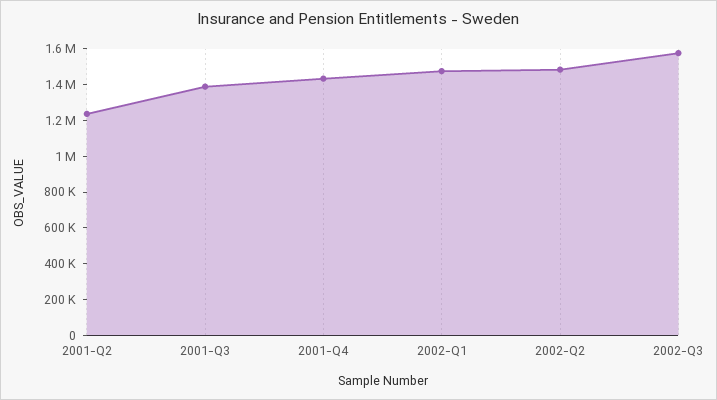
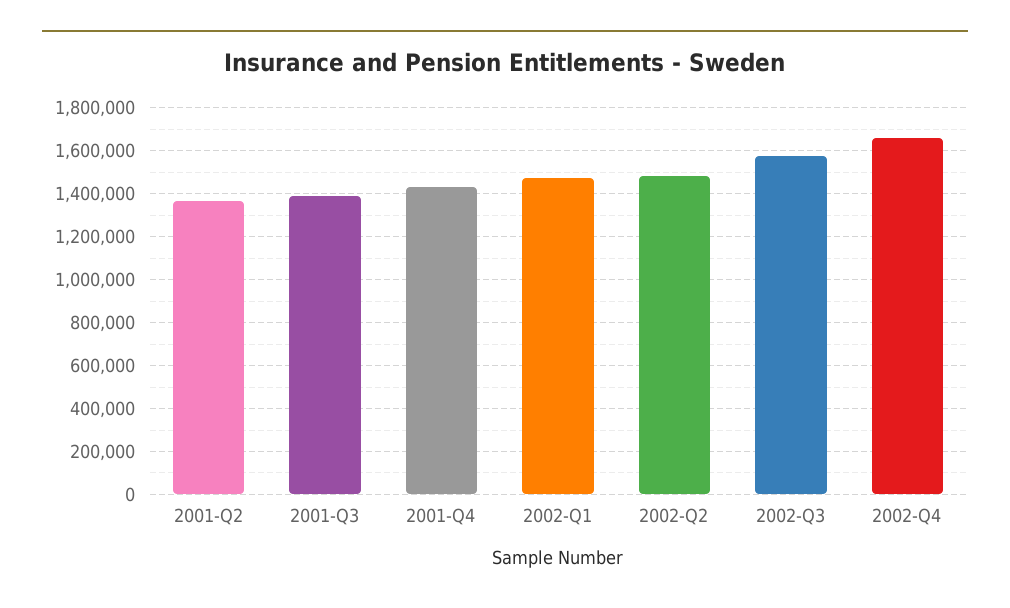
2001-Q2: 1250000 -> 1350000
2002-Q4: none -> 1650000

